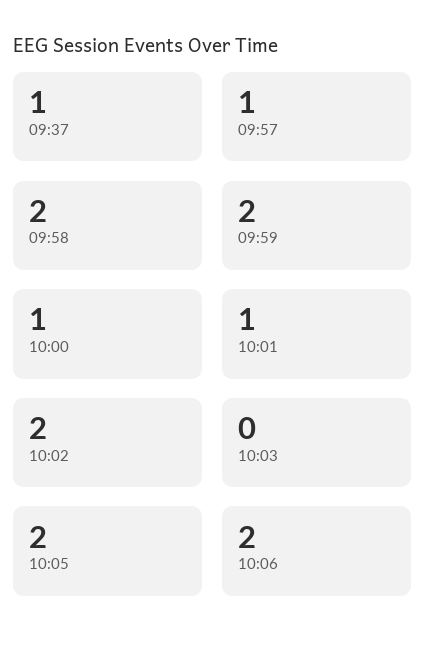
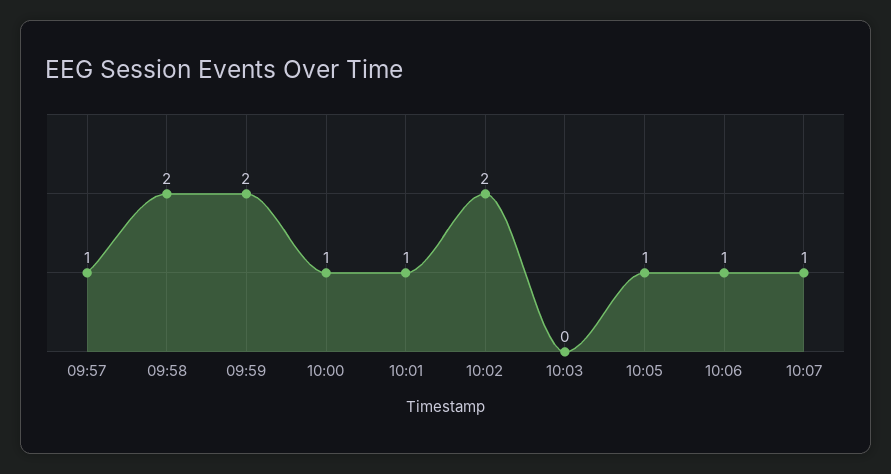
09:37: 1 -> none
10:05: 2 -> 1
10:06: 2 -> 1
10:07: none -> 1

